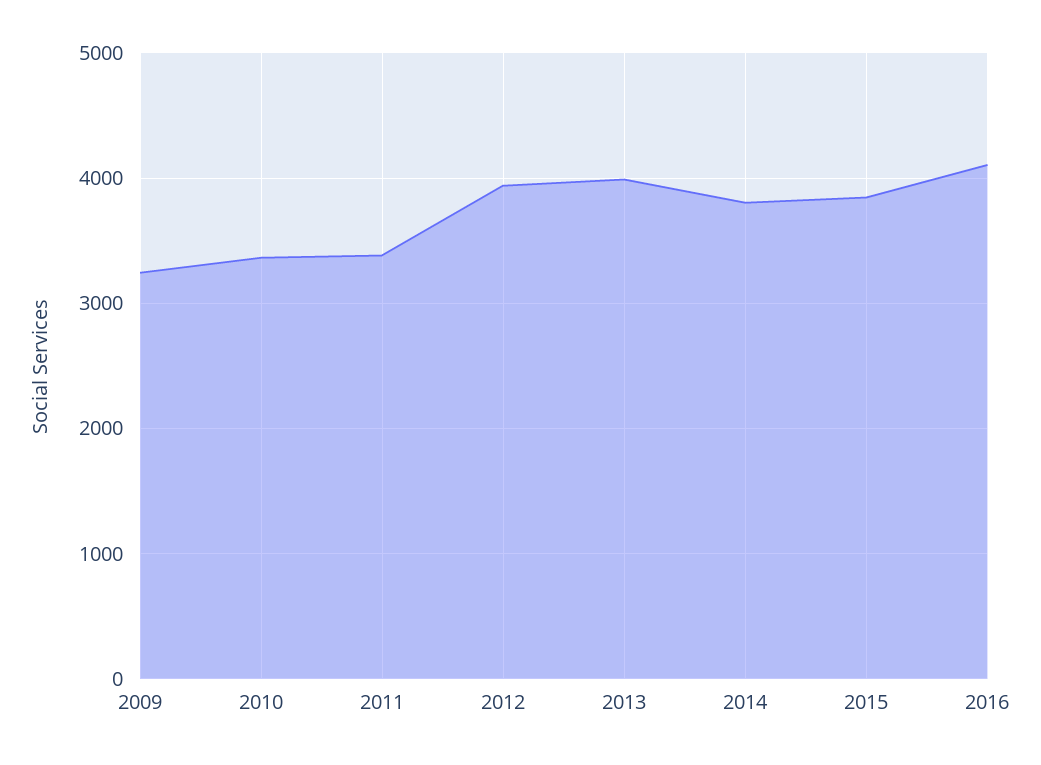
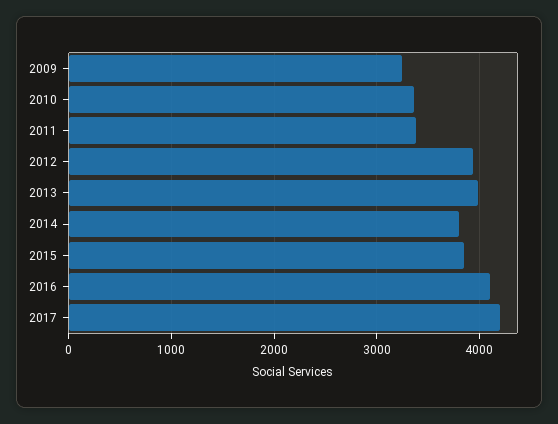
2017: none -> 4200

